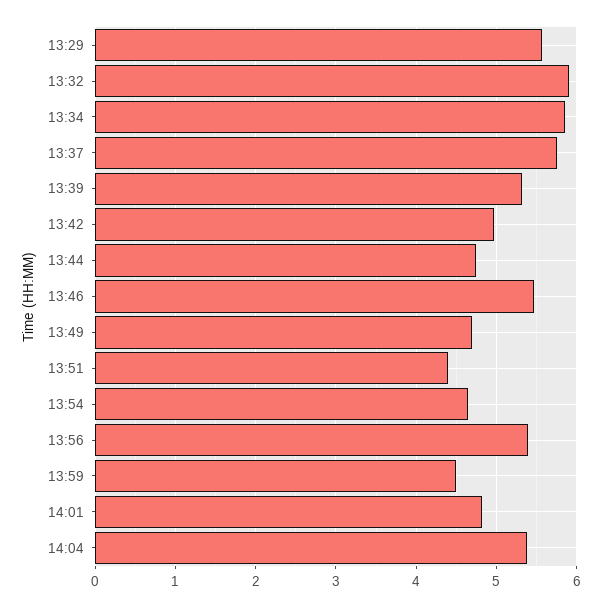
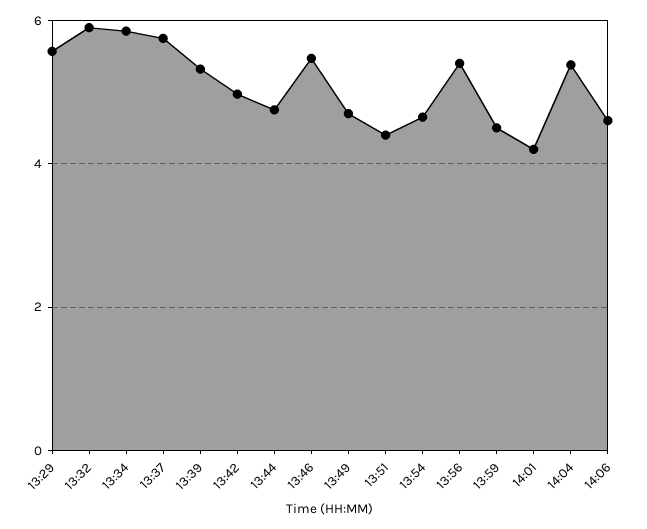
14:01: 4.8 -> 4.2
14:06: none -> 4.6

